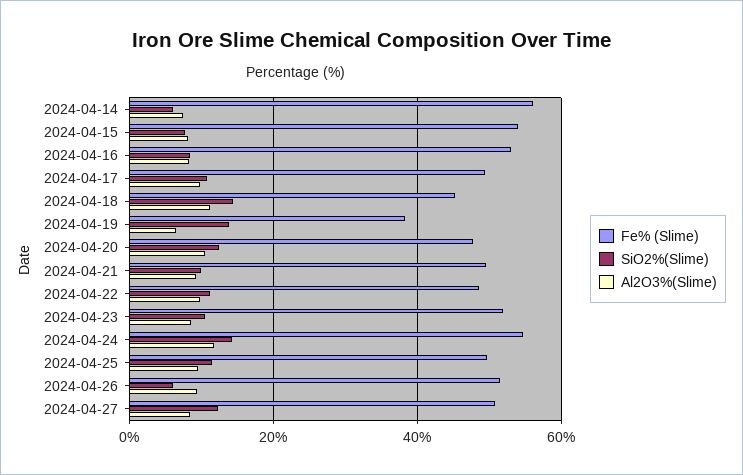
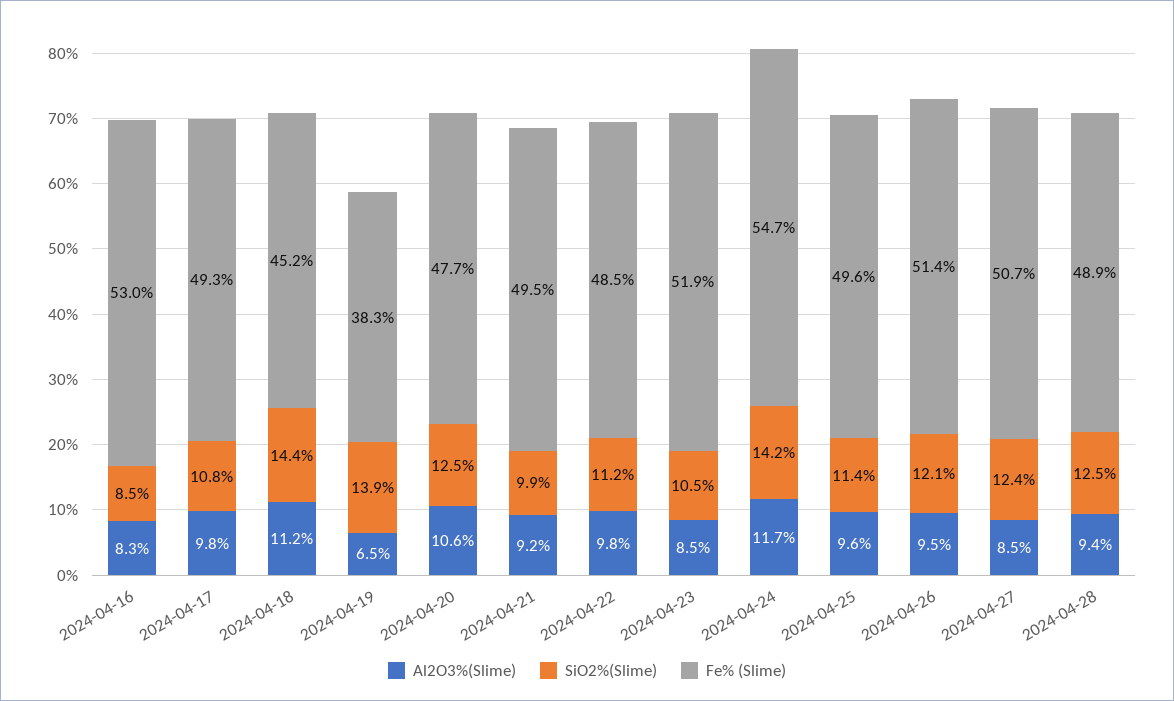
Fe% (Slime), 2024-04-14: 56 -> none
SiO2%(Slime), 2024-04-14: 6 -> none
Al2O3%(Slime), 2024-04-14: 8 -> none
Fe% (Slime), 2024-04-15: 54 -> none
SiO2%(Slime), 2024-04-15: 8 -> none
Al2O3%(Slime), 2024-04-15: 8 -> none
SiO2%(Slime), 2024-04-26: 6 -> 12.1
Al2O3%(Slime), 2024-04-28: none -> 9.4
SiO2%(Slime), 2024-04-28: none -> 12.5
Fe% (Slime), 2024-04-28: none -> 48.9

